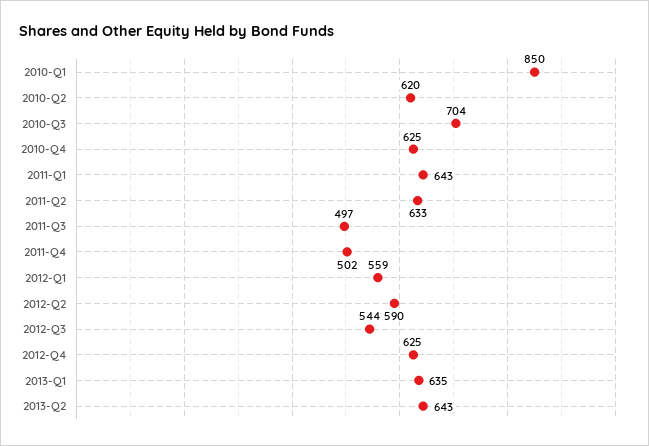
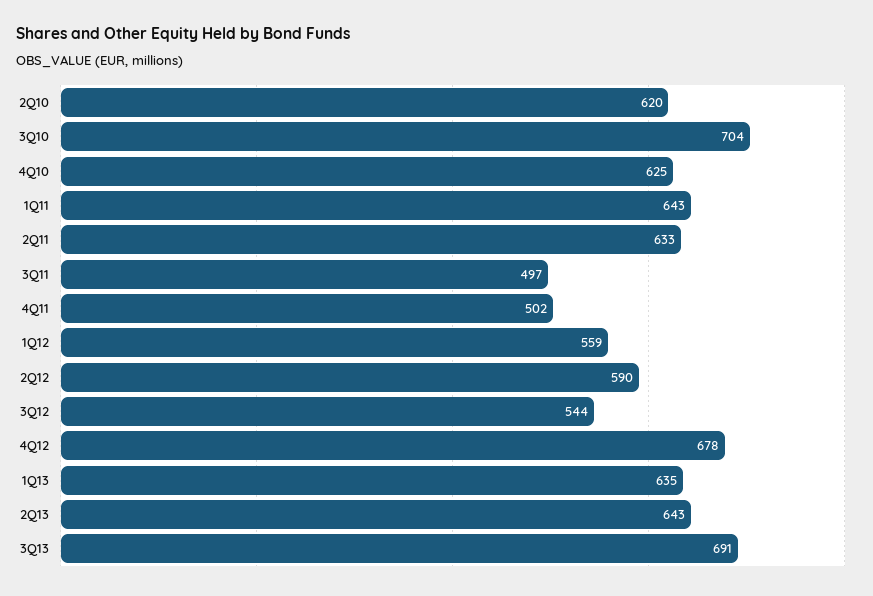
2010-Q1: 850 -> none
2012-Q4: 625 -> 678
3Q13: none -> 691

